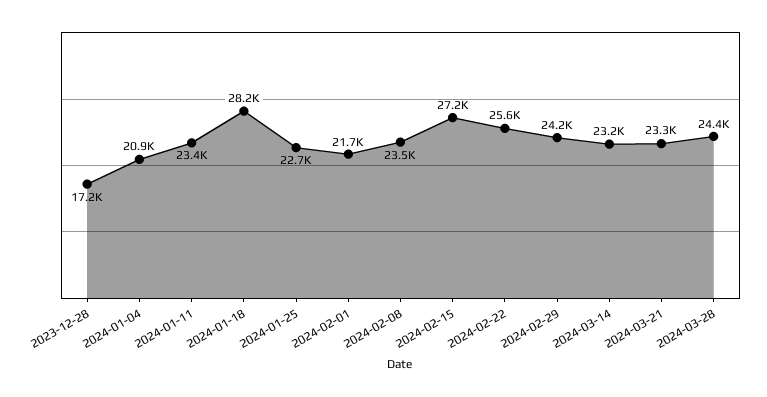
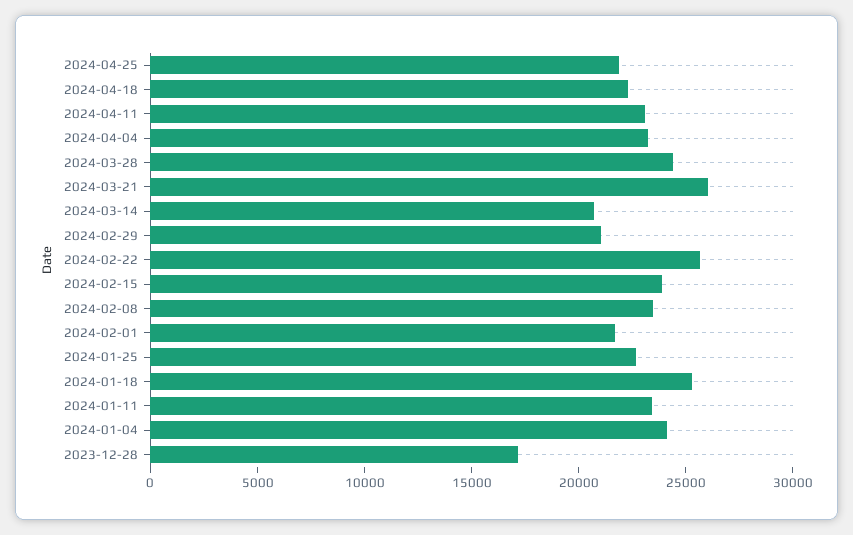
2024-01-04: 20900 -> 24000
2024-01-18: 28200 -> 25000
2024-02-15: 27200 -> 24000
2024-02-29: 24200 -> 21000
2024-03-14: 23200 -> 21000
2024-03-21: 23300 -> 26000
2024-04-25: none -> 22000
2024-04-18: none -> 22000
2024-04-11: none -> 23000
2024-04-04: none -> 23000

